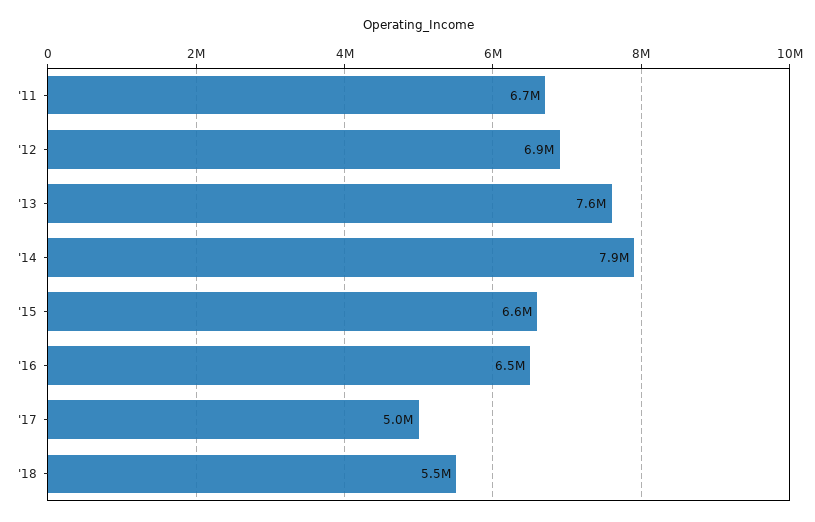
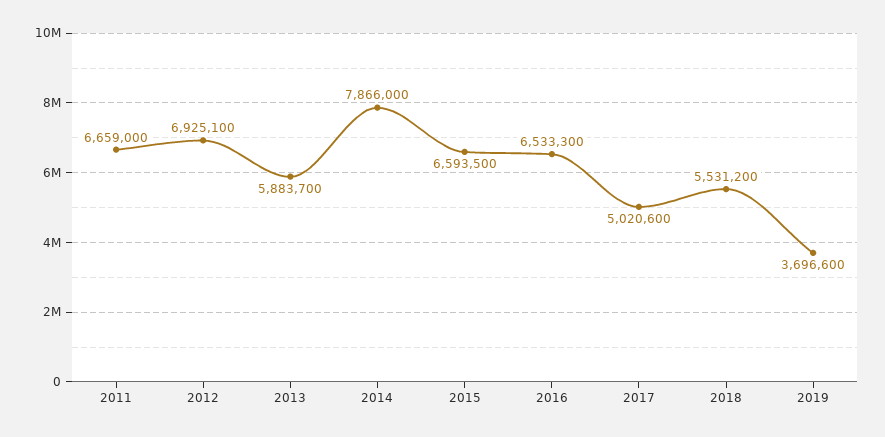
'13: 7600000 -> 5883700
2019: none -> 3696600

